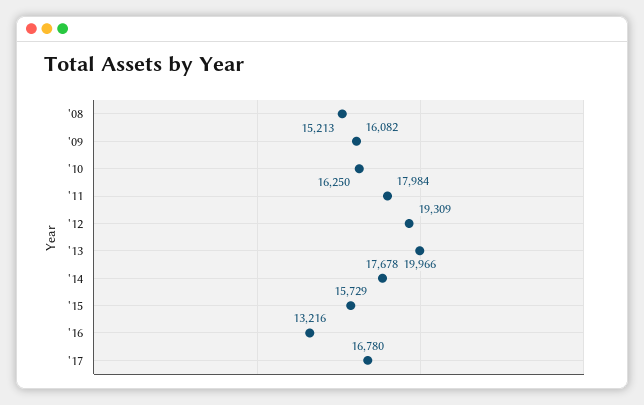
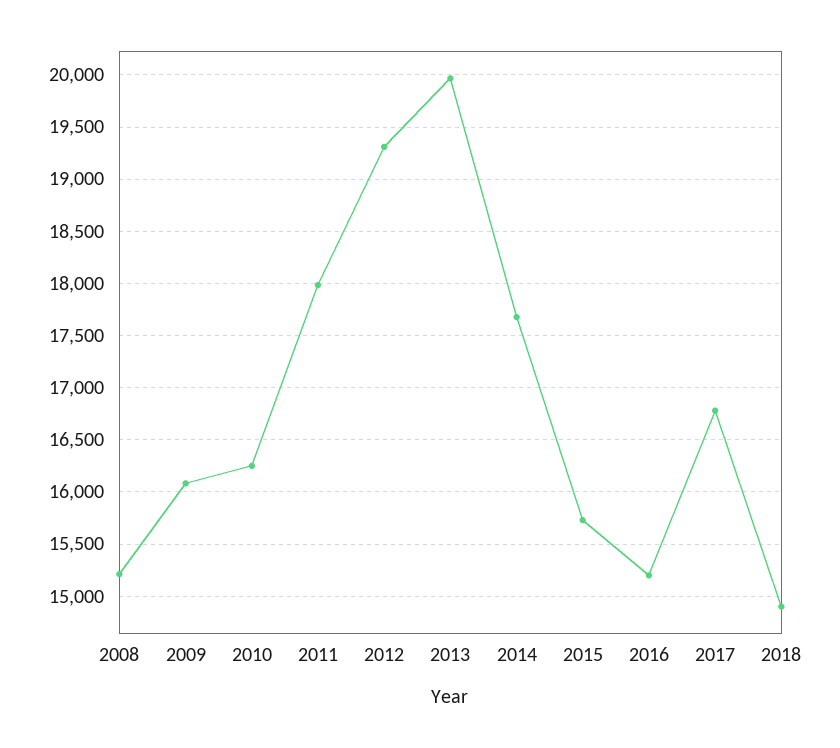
'16: 13216 -> 15200
2018: none -> 14900

